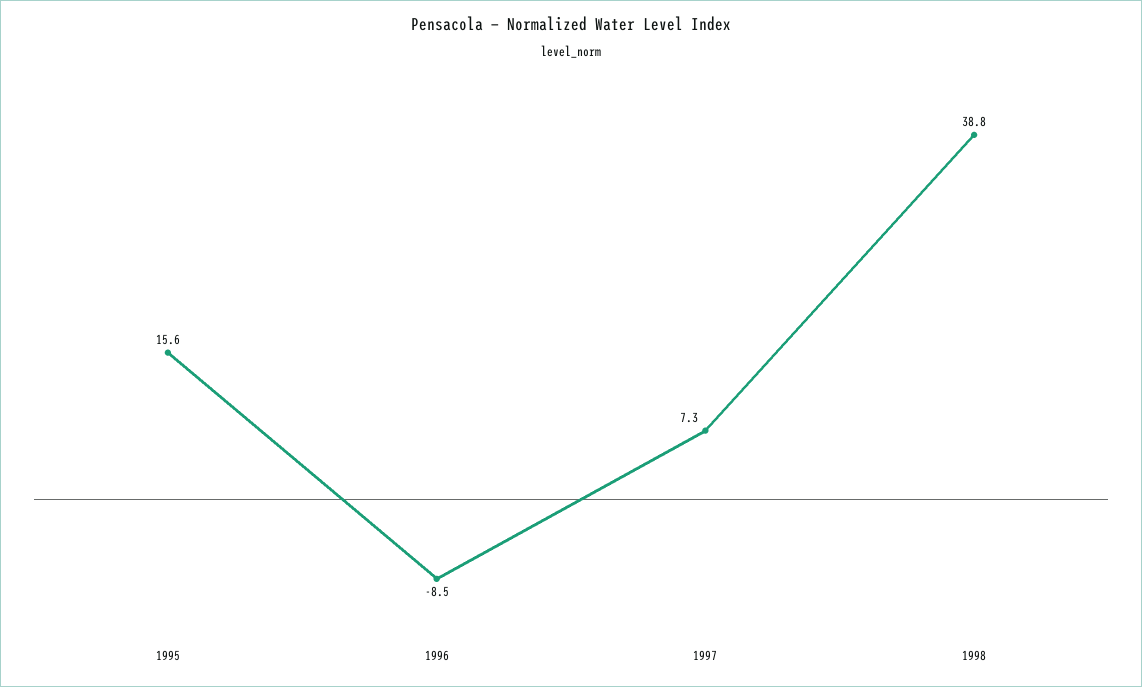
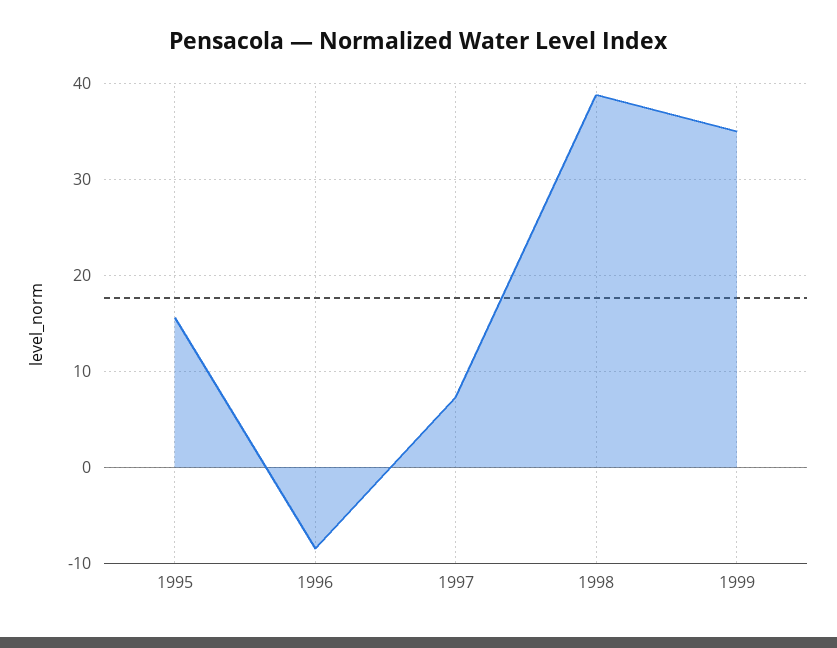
1999: none -> 35

